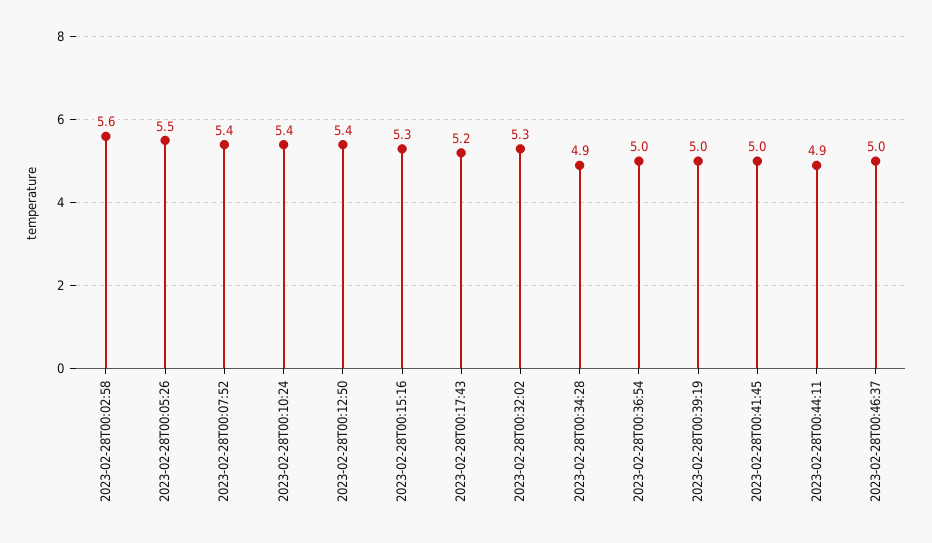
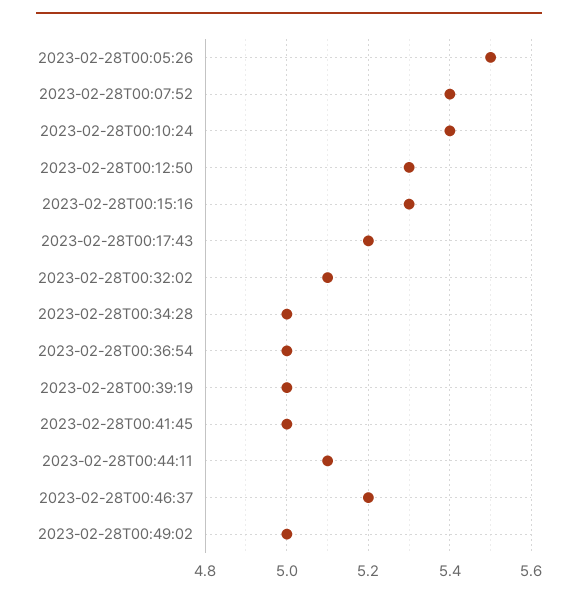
2023-02-28T00:02:58: 5.6 -> none
2023-02-28T00:12:50: 5.4 -> 5.3
2023-02-28T00:32:02: 5.3 -> 5.1
2023-02-28T00:34:28: 4.9 -> 5
2023-02-28T00:44:11: 4.9 -> 5.1
2023-02-28T00:46:37: 5 -> 5.2
2023-02-28T00:49:02: none -> 5

